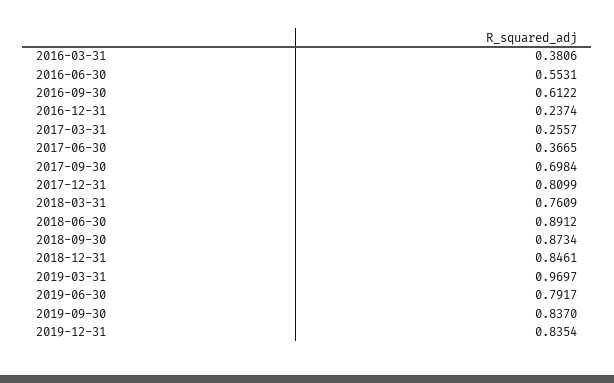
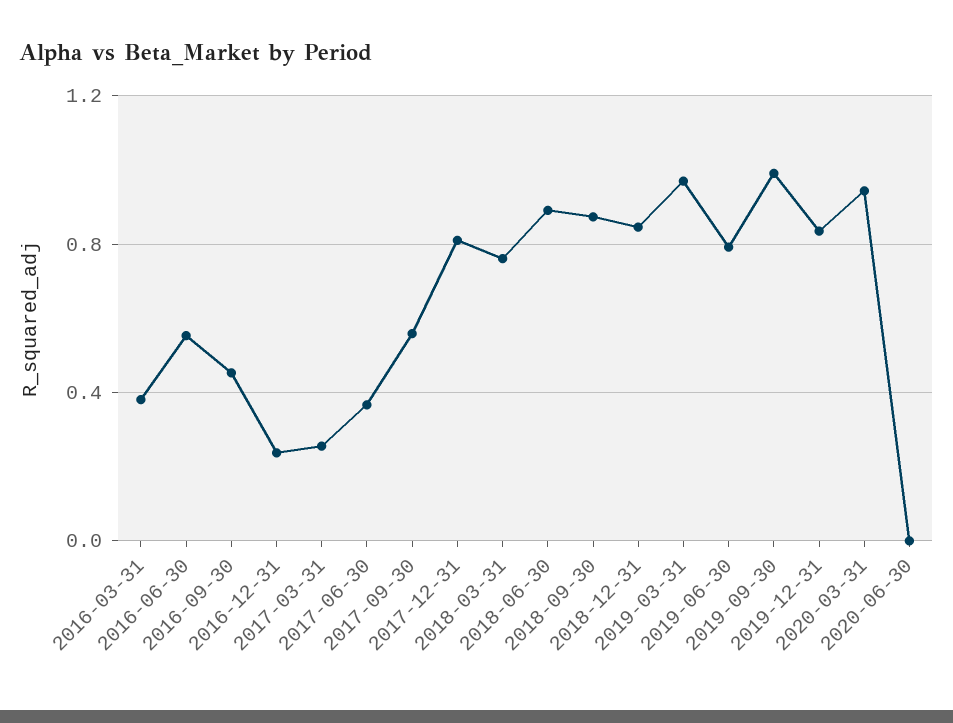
2016-09-30: 0.6122 -> 0.45
2017-09-30: 0.6984 -> 0.55
2019-09-30: 0.837 -> 1
2020-03-31: none -> 0.95
2020-06-30: none -> 0

